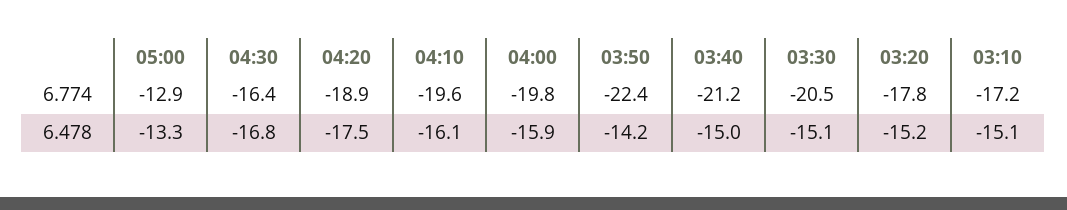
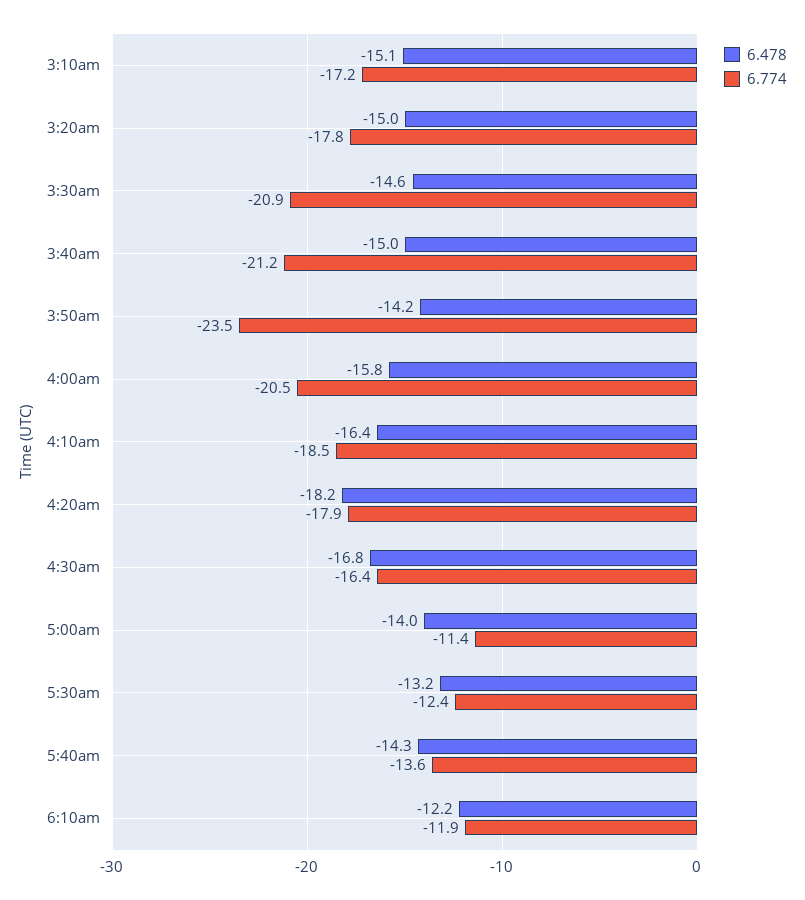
6.774, 05:00: -12.9 -> -11.4
6.774, 04:20: -18.9 -> -17.9
6.774, 04:10: -19.6 -> -18.5
6.774, 04:00: -19.8 -> -20.5
6.774, 03:50: -22.4 -> -23.5
6.774, 03:30: -20.5 -> -20.9
6.478, 05:00: -13.3 -> -14
6.478, 04:20: -17.5 -> -18.2
6.478, 04:10: -16.1 -> -16.4
6.478, 04:00: -15.9 -> -15.8
6.478, 03:30: -15.1 -> -14.6
6.478, 03:20: -15.2 -> -15
6.478, 5:30am: none -> -13.2
6.774, 5:30am: none -> -12.4
6.478, 5:40am: none -> -14.3
6.774, 5:40am: none -> -13.6
6.478, 6:10am: none -> -12.2
6.774, 6:10am: none -> -11.9

